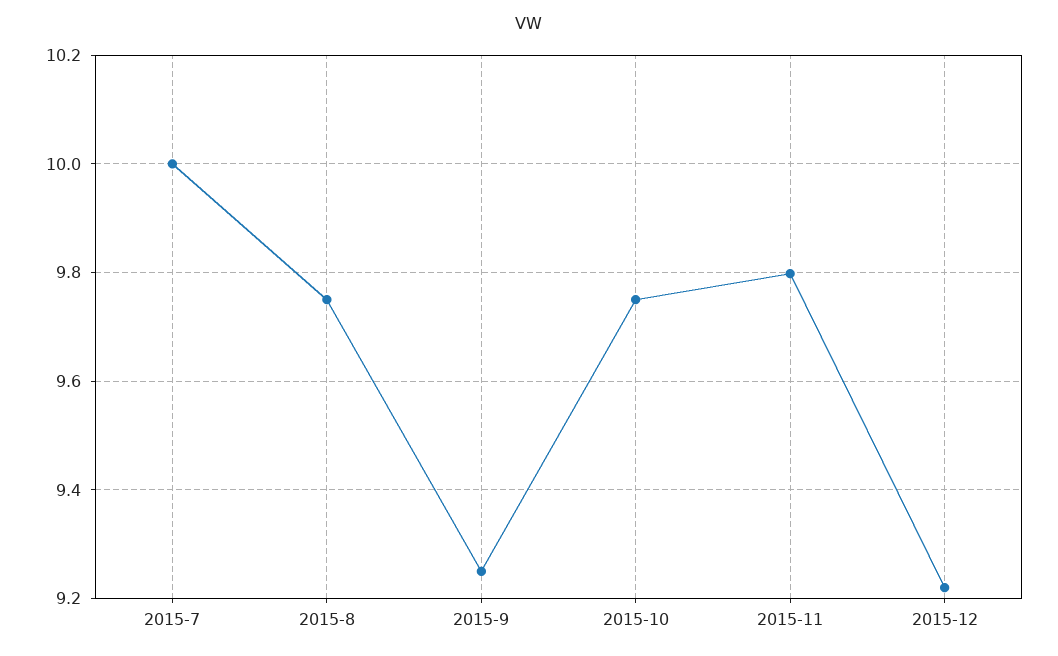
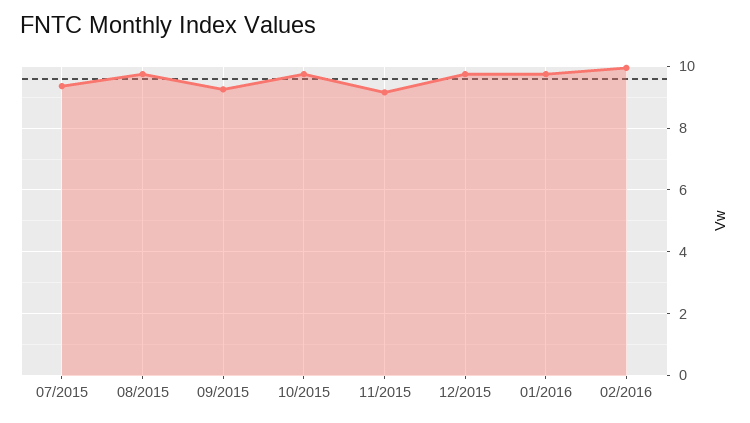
2015-7: 10 -> 9.4
2015-11: 9.8 -> 9.2
2015-12: 9.22 -> 9.8
01/2016: none -> 9.8
02/2016: none -> 10

